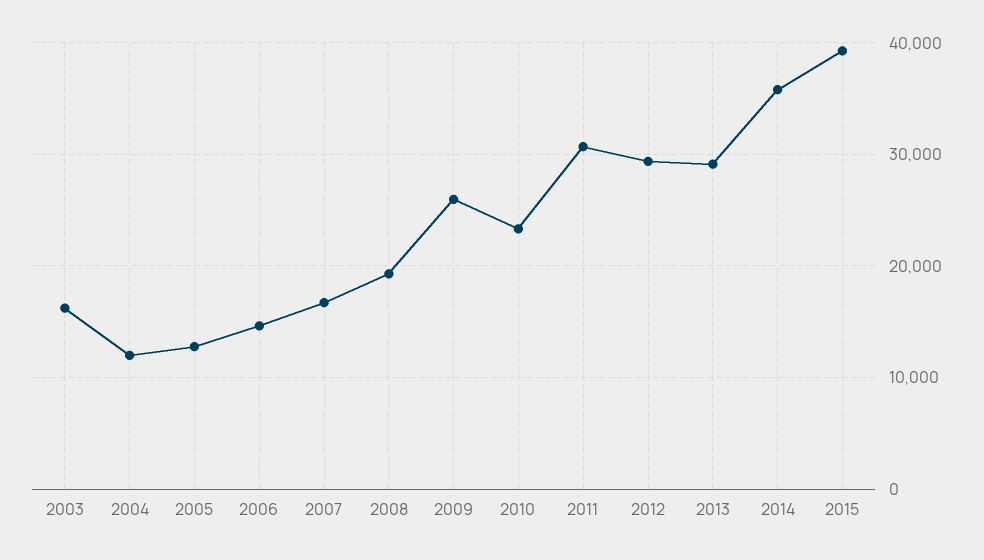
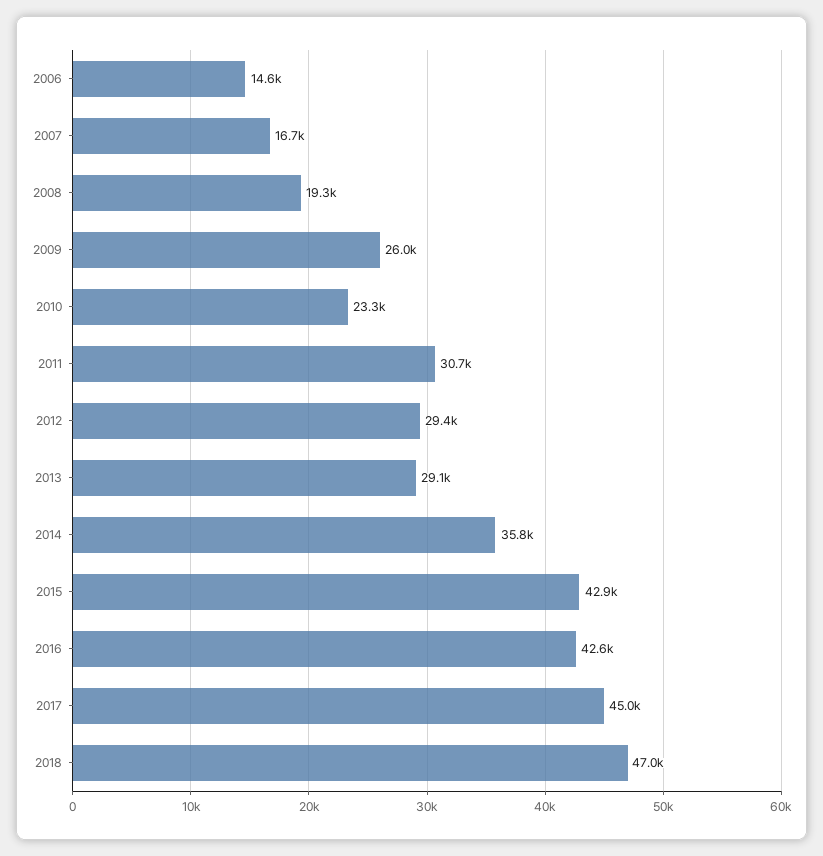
2003: 16000 -> none
2004: 12000 -> none
2005: 13000 -> none
2015: 39000 -> 42900
2016: none -> 42600
2017: none -> 45000
2018: none -> 47000

